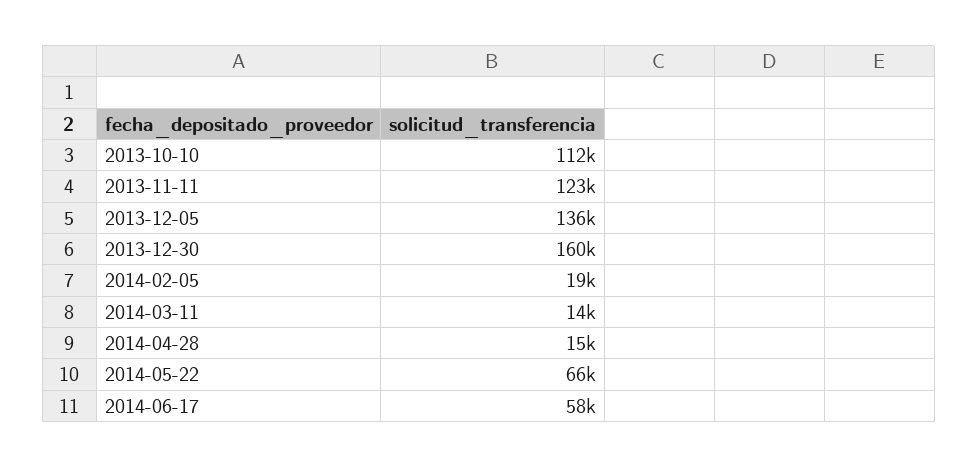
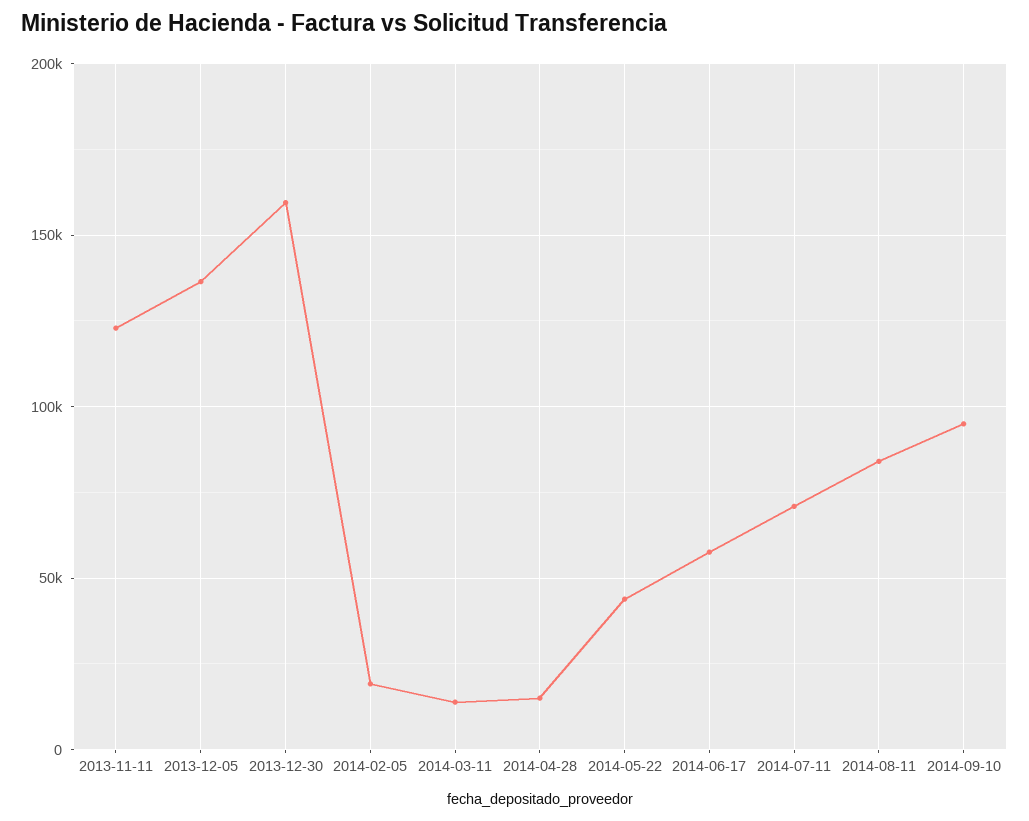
2013-10-10: 112000 -> none
2014-05-22: 66000 -> 45000
2014-07-11: none -> 70000
2014-08-11: none -> 85000
2014-09-10: none -> 95000

